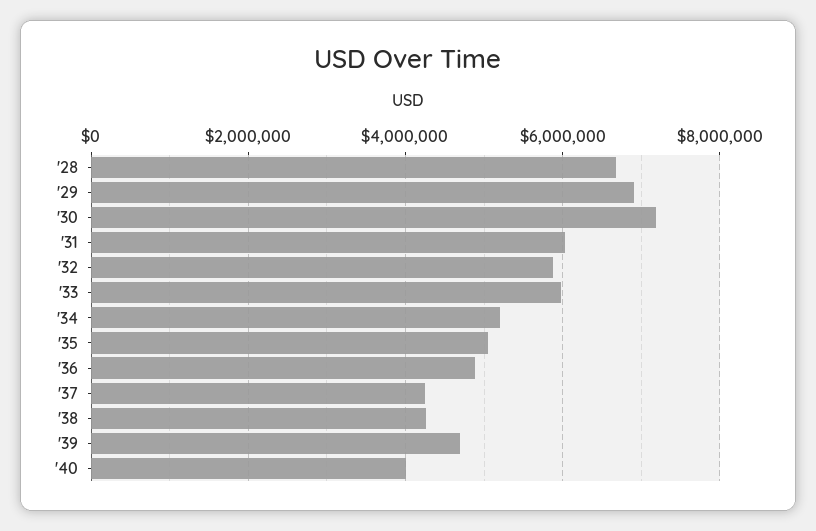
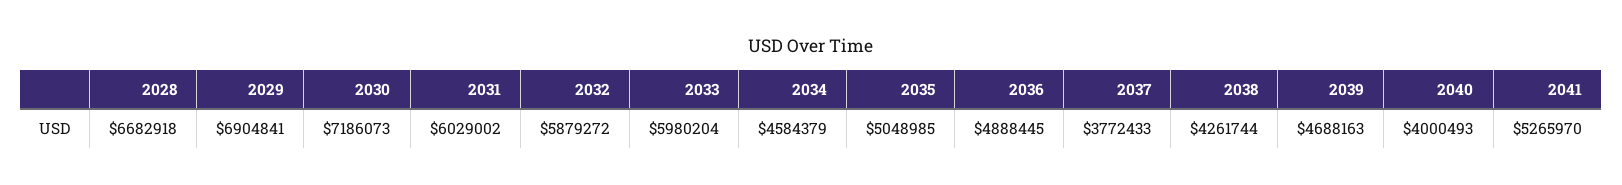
'34: 5200000 -> 4584379
'37: 4200000 -> 3772433
2041: none -> 5265970

